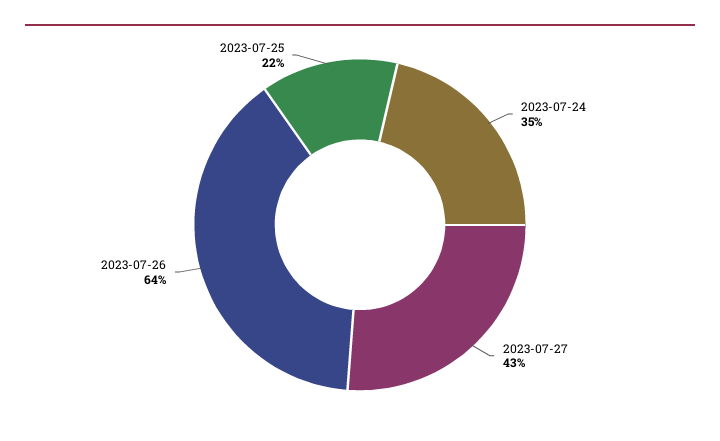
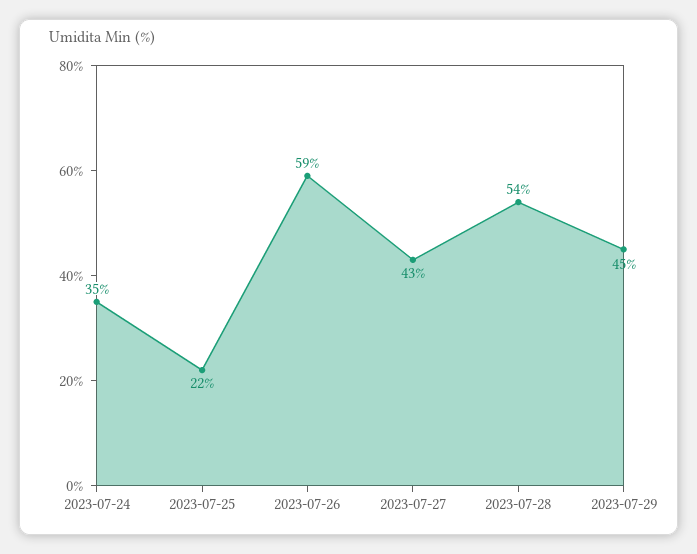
2023-07-26: 64 -> 59
2023-07-28: none -> 54
2023-07-29: none -> 45

